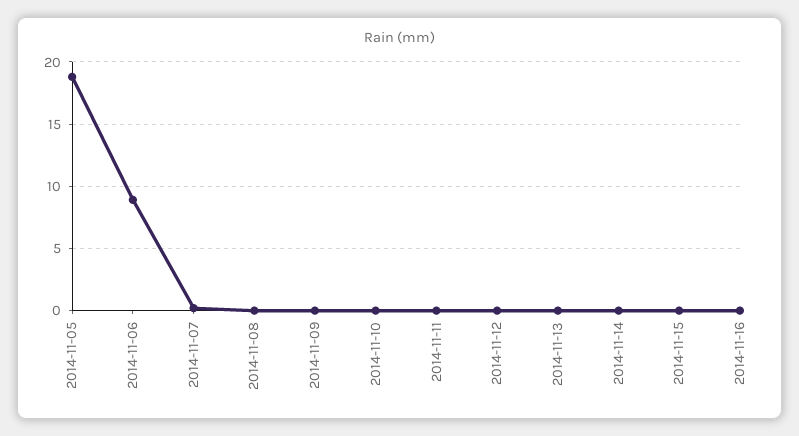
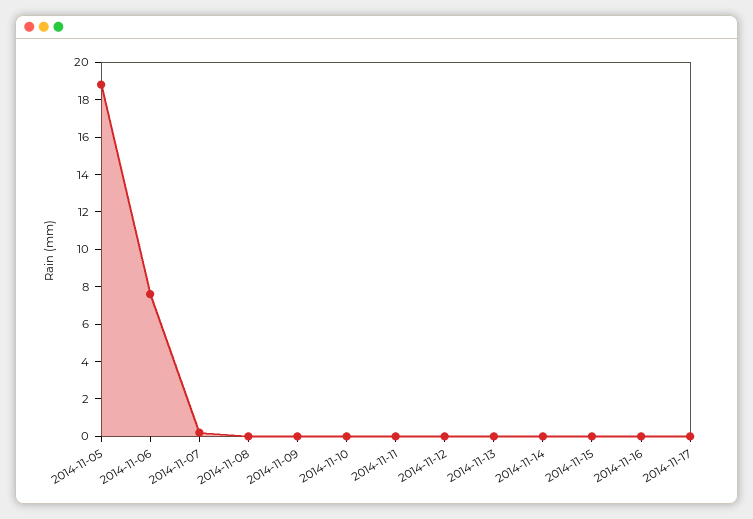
2014-11-06: 9 -> 7.5
2014-11-17: none -> 0

